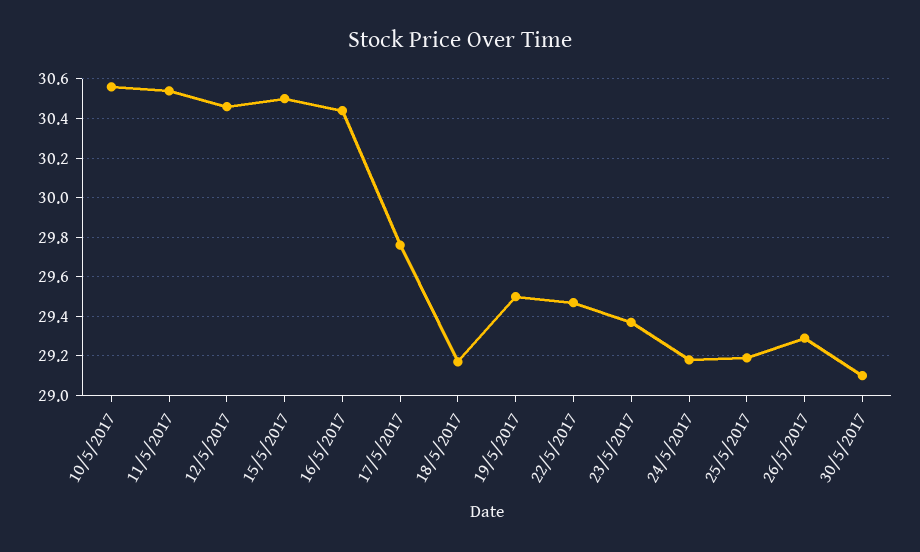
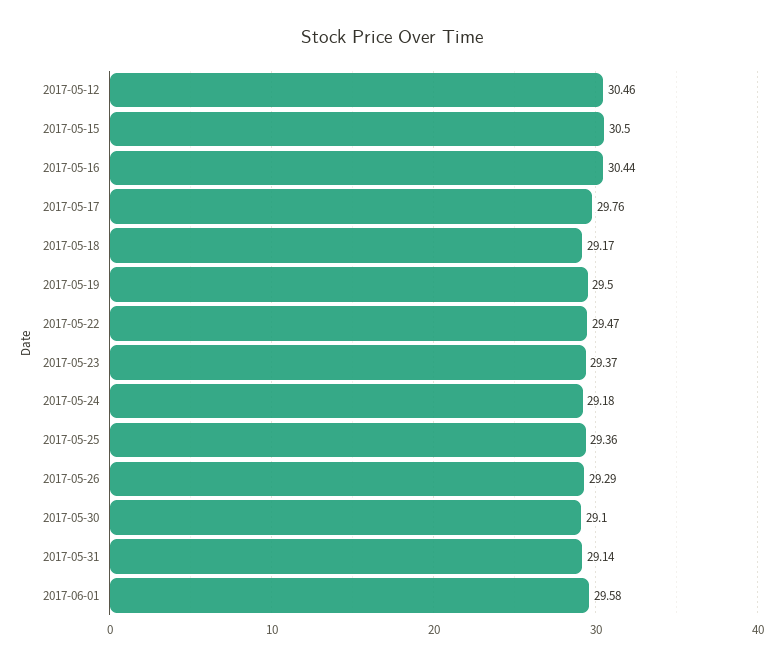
10/5/2017: 30.55 -> none
11/5/2017: 30.55 -> none
25/5/2017: 29.2 -> 29.36
2017-05-31: none -> 29.14
2017-06-01: none -> 29.58

